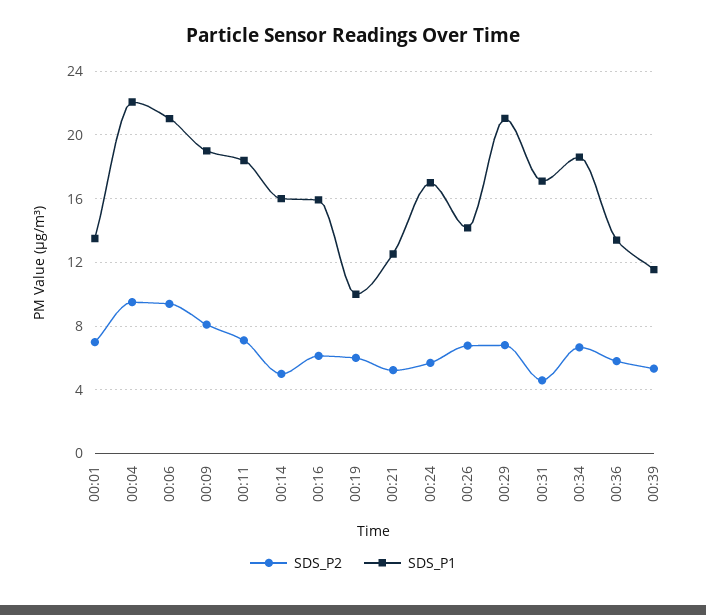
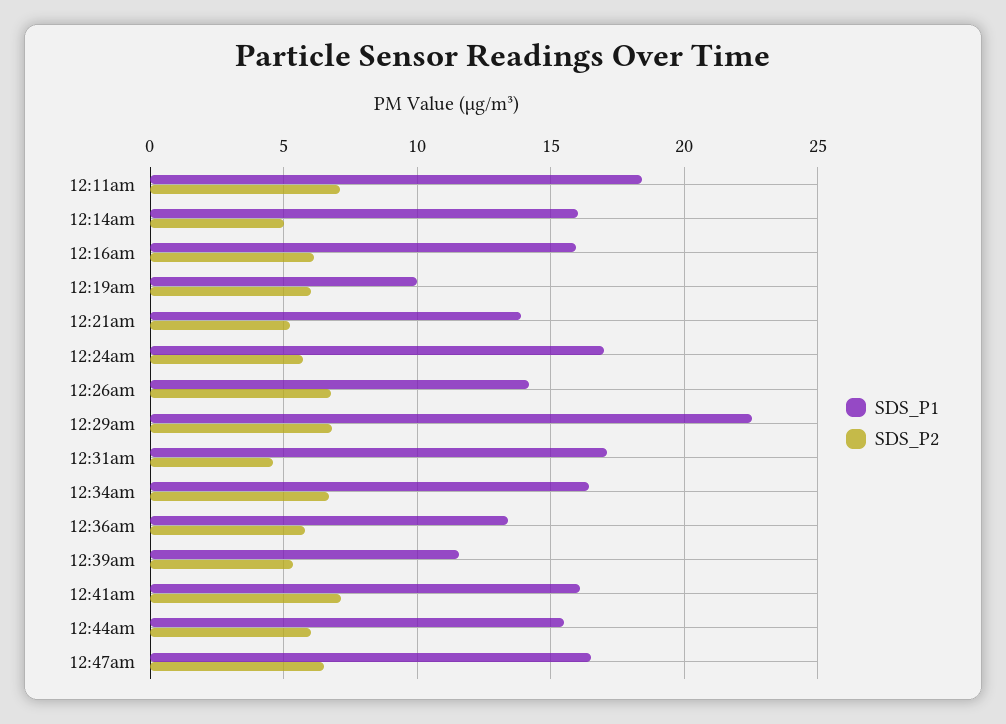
SDS_P2, 00:01: 7 -> none
SDS_P1, 00:01: 13.5 -> none
SDS_P2, 00:04: 9.5 -> none
SDS_P1, 00:04: 22 -> none
SDS_P2, 00:06: 9.5 -> none
SDS_P1, 00:06: 21 -> none
SDS_P2, 00:09: 8 -> none
SDS_P1, 00:09: 19 -> none
SDS_P1, 00:21: 12.5 -> 14
SDS_P1, 00:29: 21 -> 22.5
SDS_P1, 00:34: 18.5 -> 16.5
SDS_P1, 12:41am: none -> 16
SDS_P2, 12:41am: none -> 7
SDS_P1, 12:44am: none -> 15.5
SDS_P2, 12:44am: none -> 6
SDS_P1, 12:47am: none -> 16.5
SDS_P2, 12:47am: none -> 6.5

